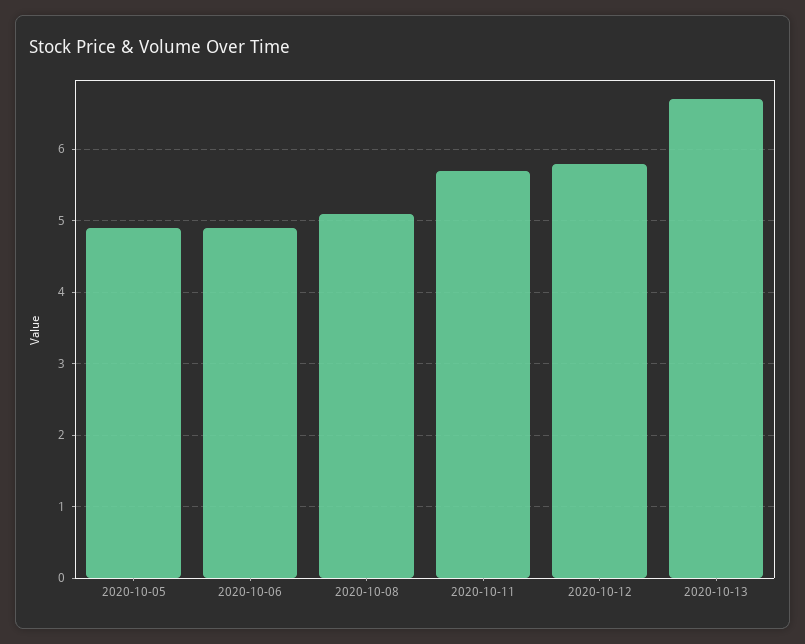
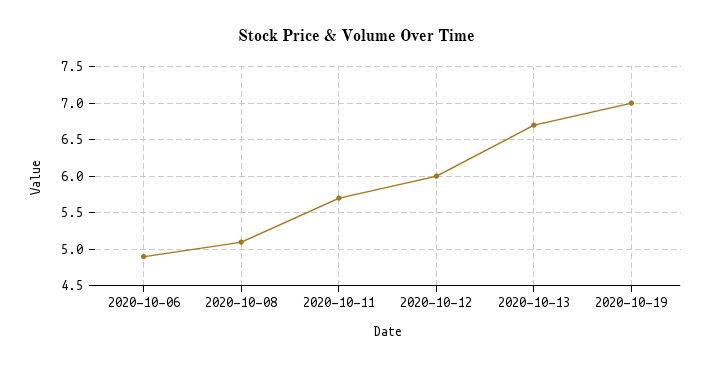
2020-10-05: 4.9 -> none
2020-10-12: 5.8 -> 6
2020-10-19: none -> 7

